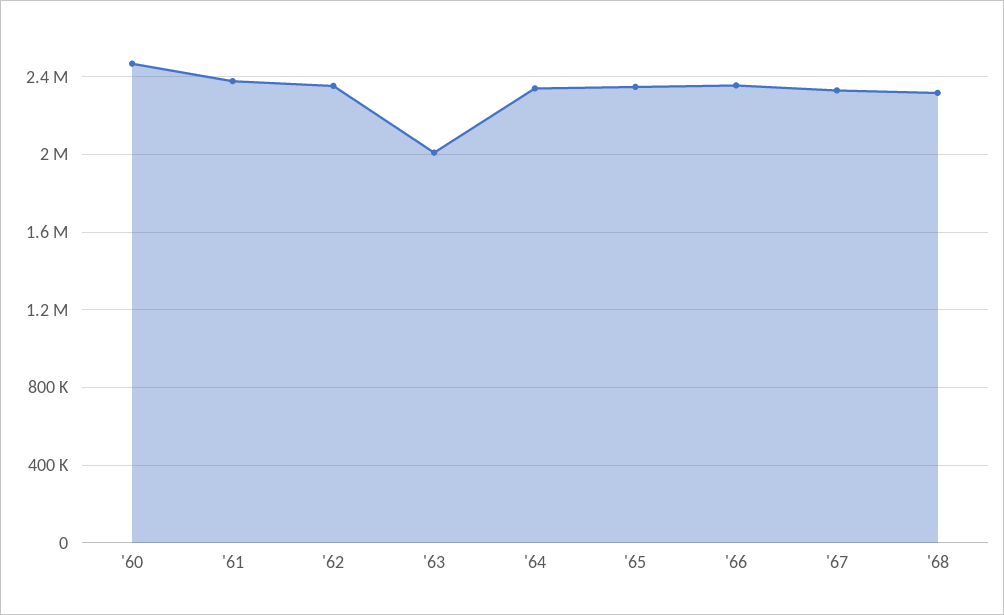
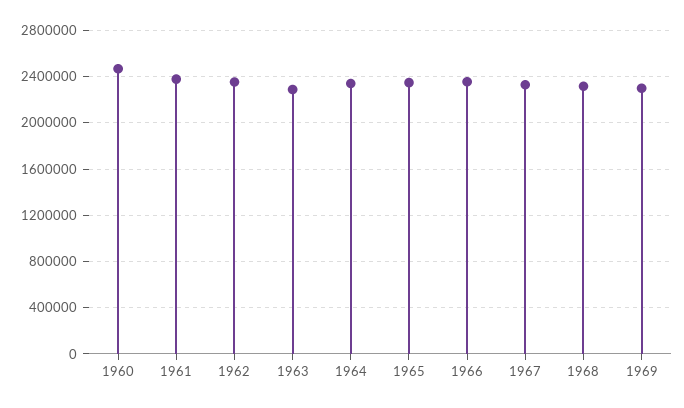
'63: 2000000 -> 2300000
1969: none -> 2300000

